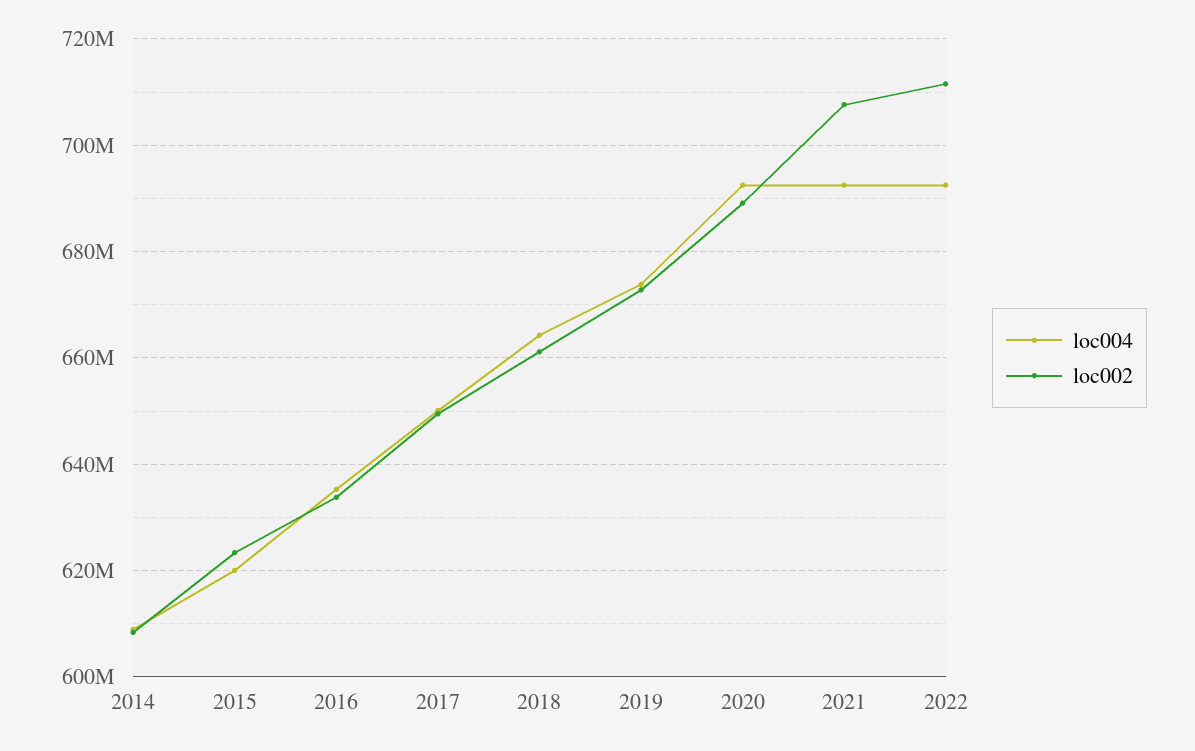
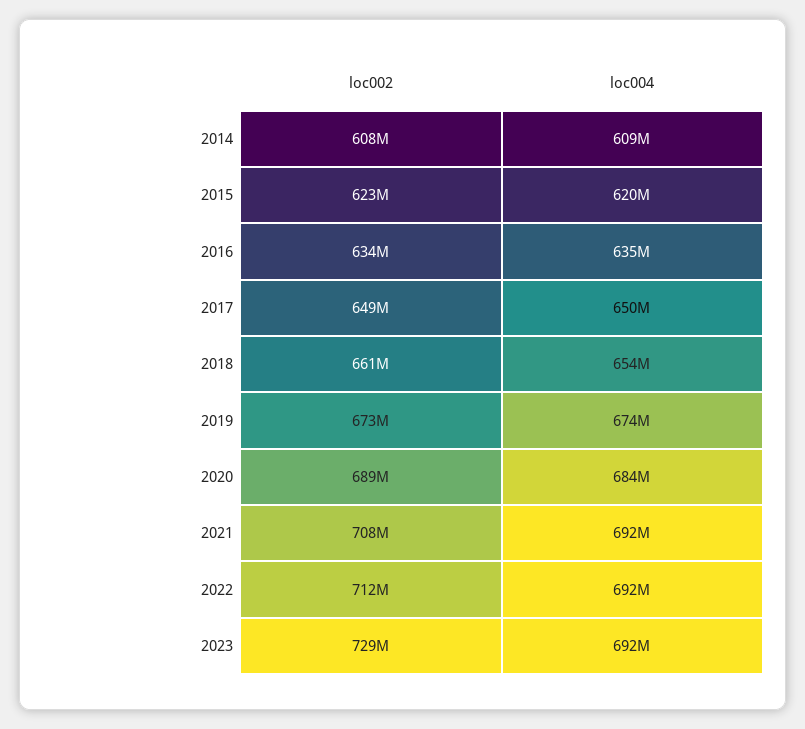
loc004, 2018: 664000000 -> 654000000
loc004, 2020: 692000000 -> 684000000
loc002, 2023: none -> 729000000
loc004, 2023: none -> 692000000

